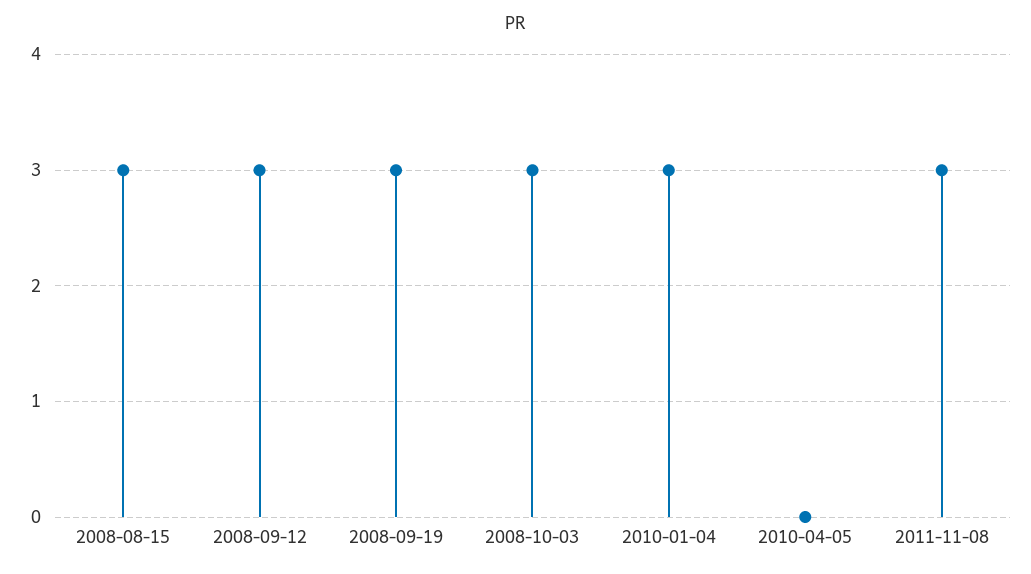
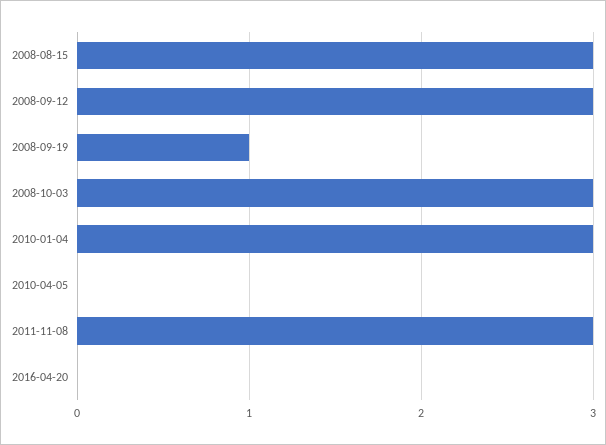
2008-09-19: 3 -> 1
2016-04-20: none -> 0

